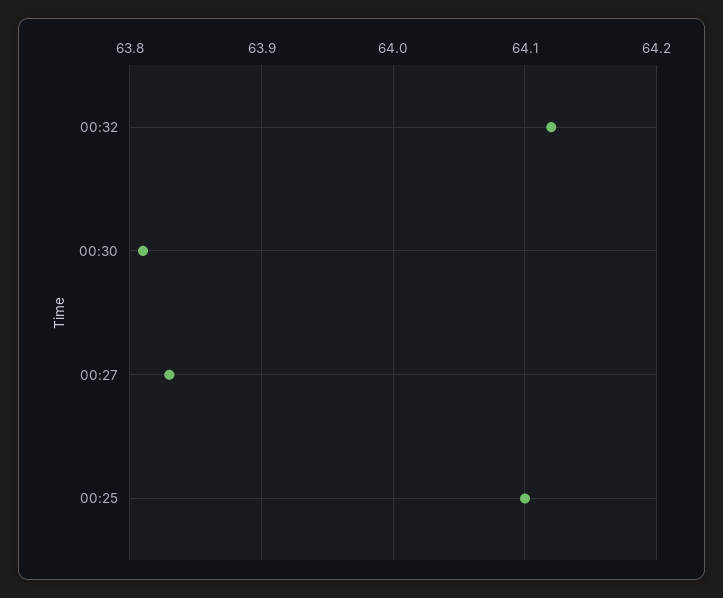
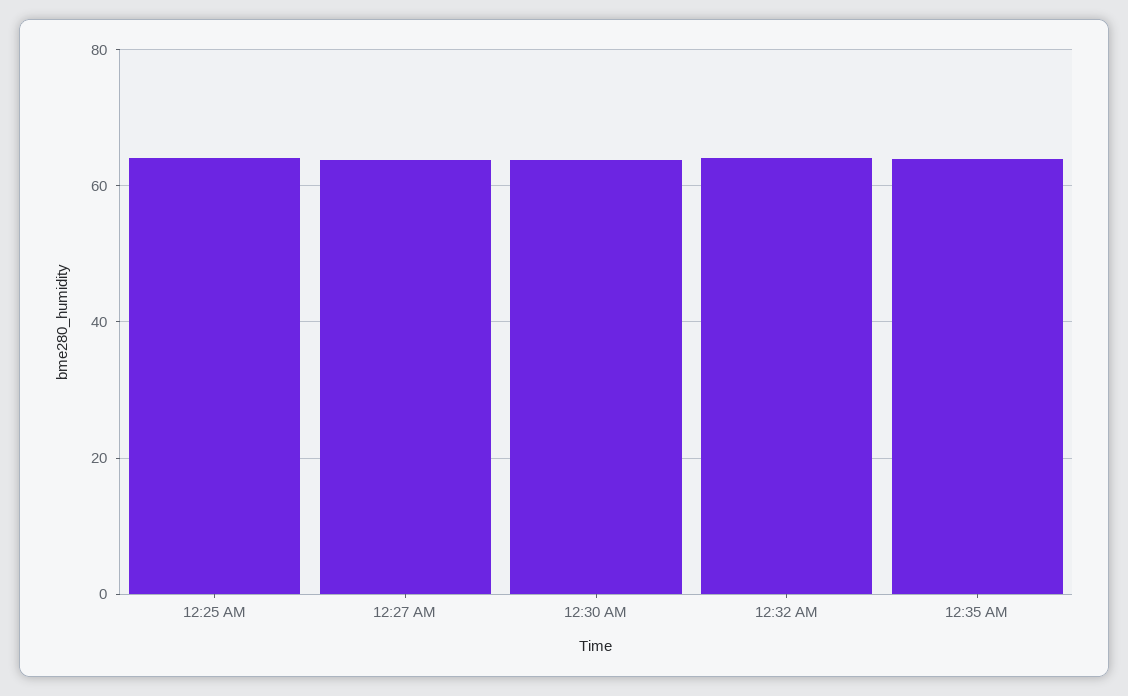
12:35 AM: none -> 64

